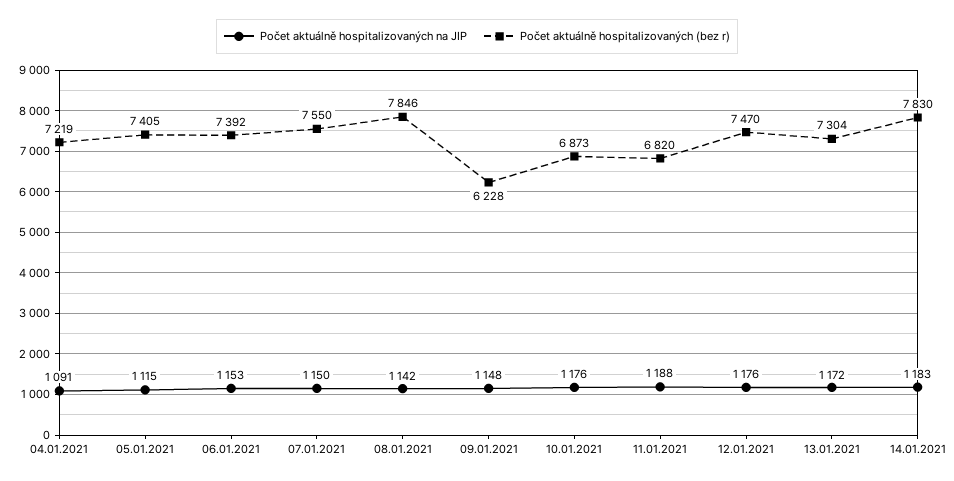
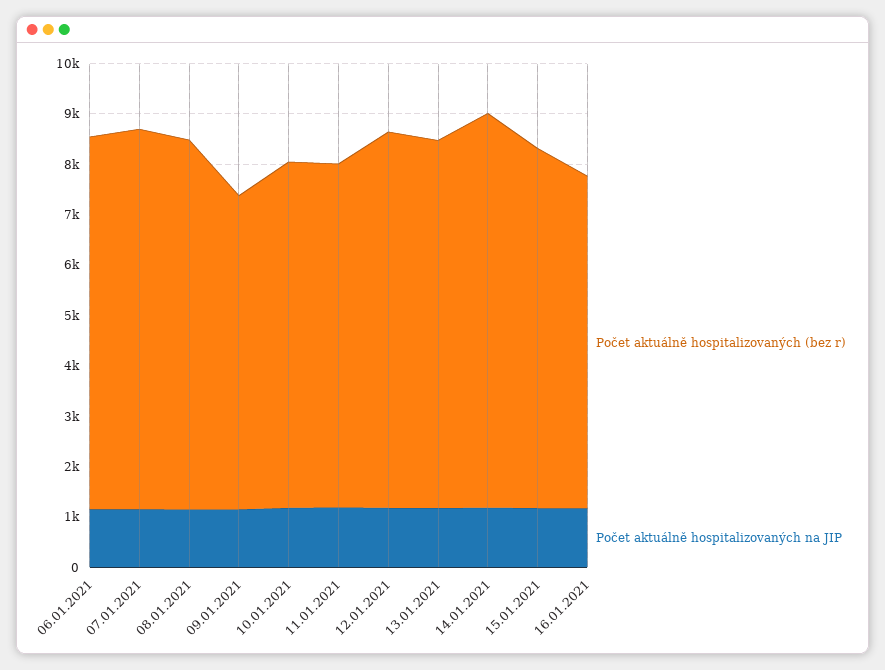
Počet aktuálně hospitalizovaných na JIP, 04.01.2021: 1091 -> none
Počet aktuálně hospitalizovaných (bez r), 04.01.2021: 7219 -> none
Počet aktuálně hospitalizovaných na JIP, 05.01.2021: 1115 -> none
Počet aktuálně hospitalizovaných (bez r), 05.01.2021: 7405 -> none
Počet aktuálně hospitalizovaných (bez r), 08.01.2021: 7846 -> 7400
Počet aktuálně hospitalizovaných (bez r), 15.01.2021: none -> 7200
Počet aktuálně hospitalizovaných na JIP, 15.01.2021: none -> 1200
Počet aktuálně hospitalizovaných (bez r), 16.01.2021: none -> 6600
Počet aktuálně hospitalizovaných na JIP, 16.01.2021: none -> 1200

